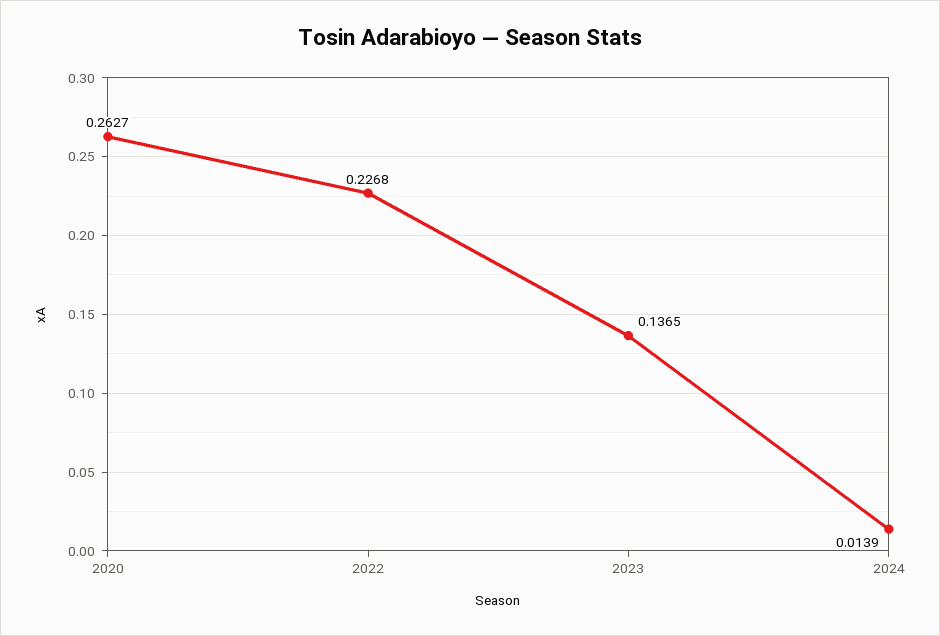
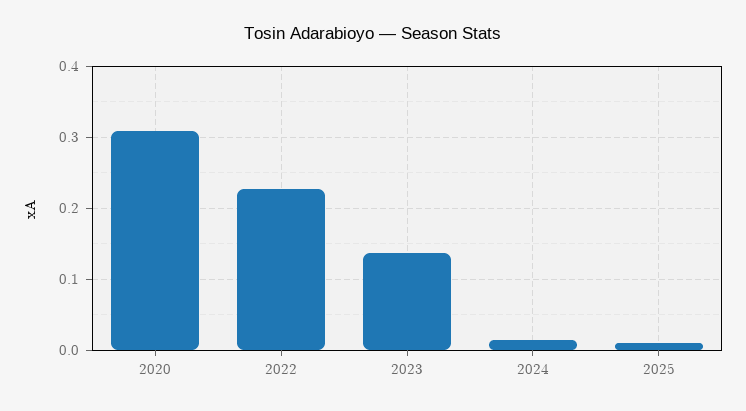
2020: 0.2627 -> 0.31
2025: none -> 0.01

